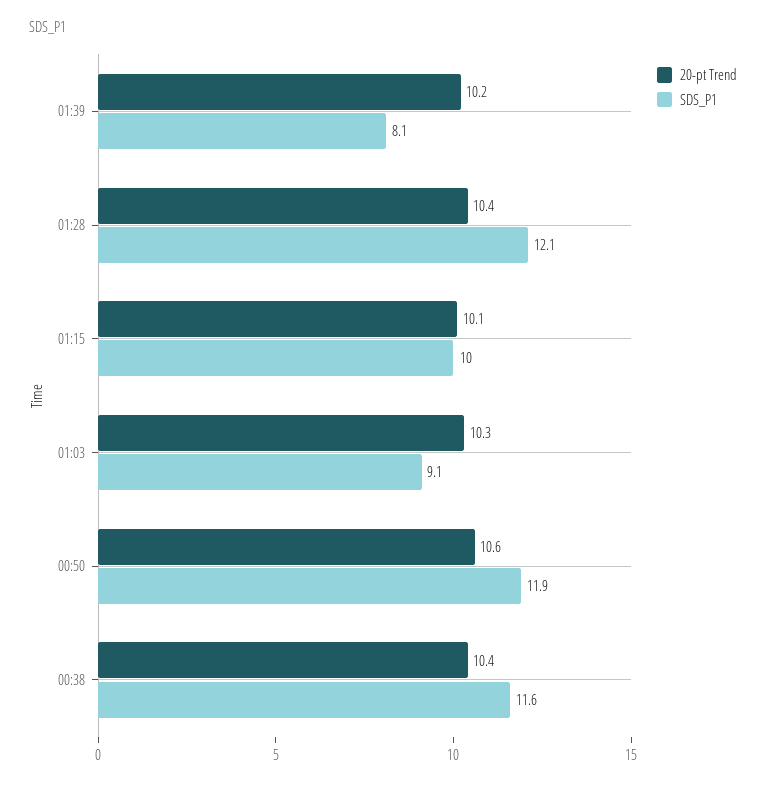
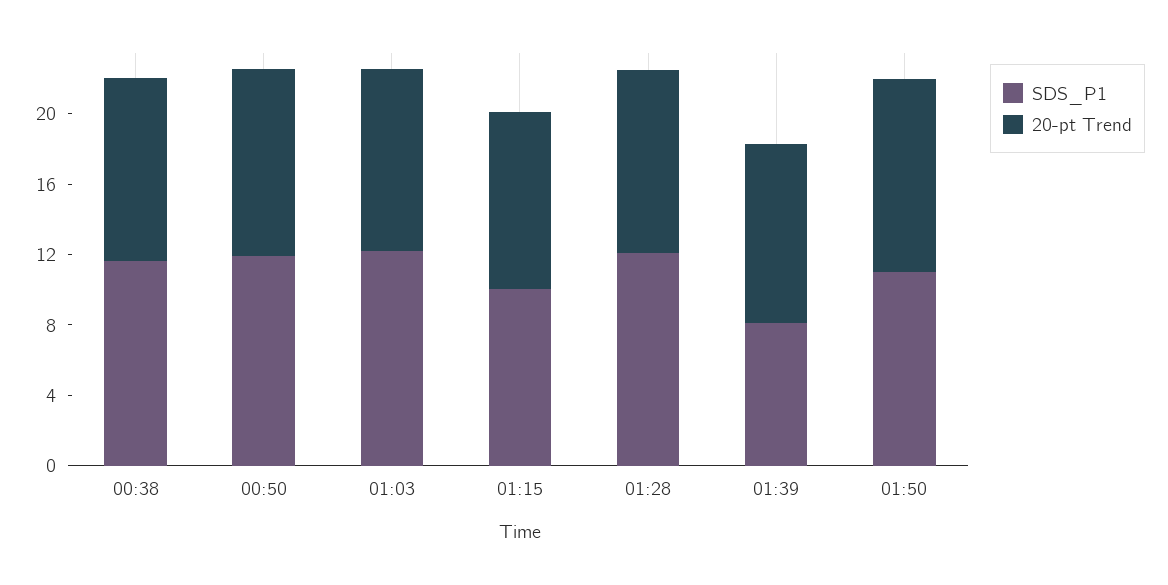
SDS_P1, 01:03: 9.1 -> 12
SDS_P1, 01:50: none -> 11
20-pt Trend, 01:50: none -> 11

